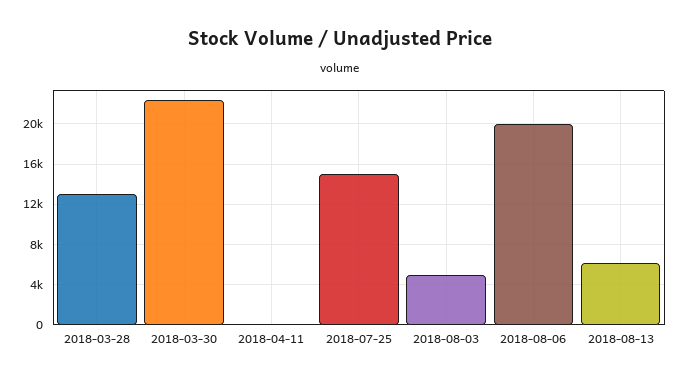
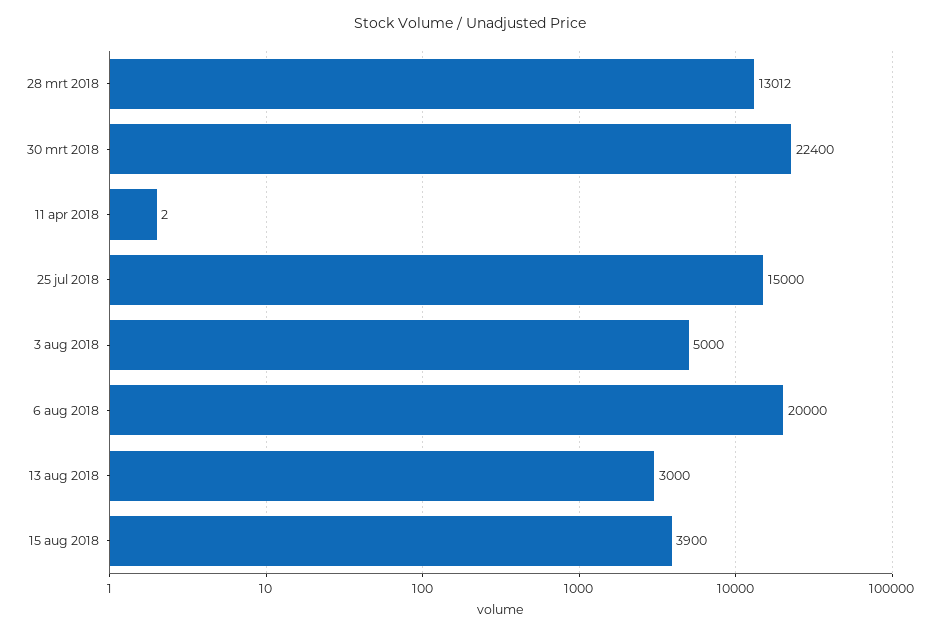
2018-08-13: 6000 -> 3000
15 aug 2018: none -> 3900

